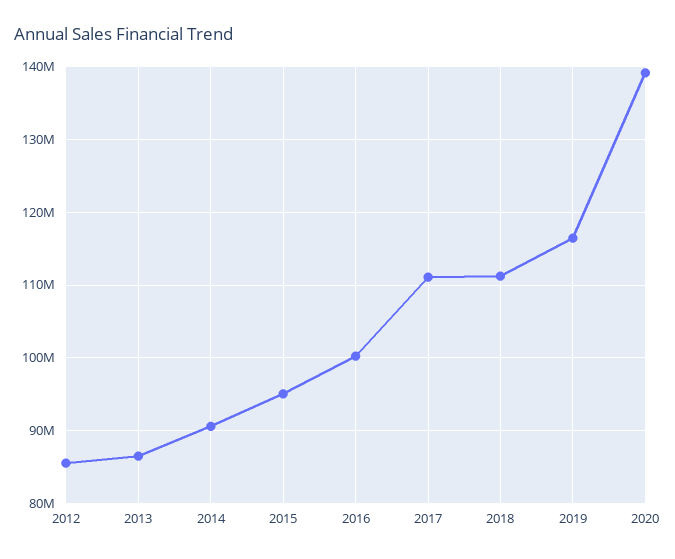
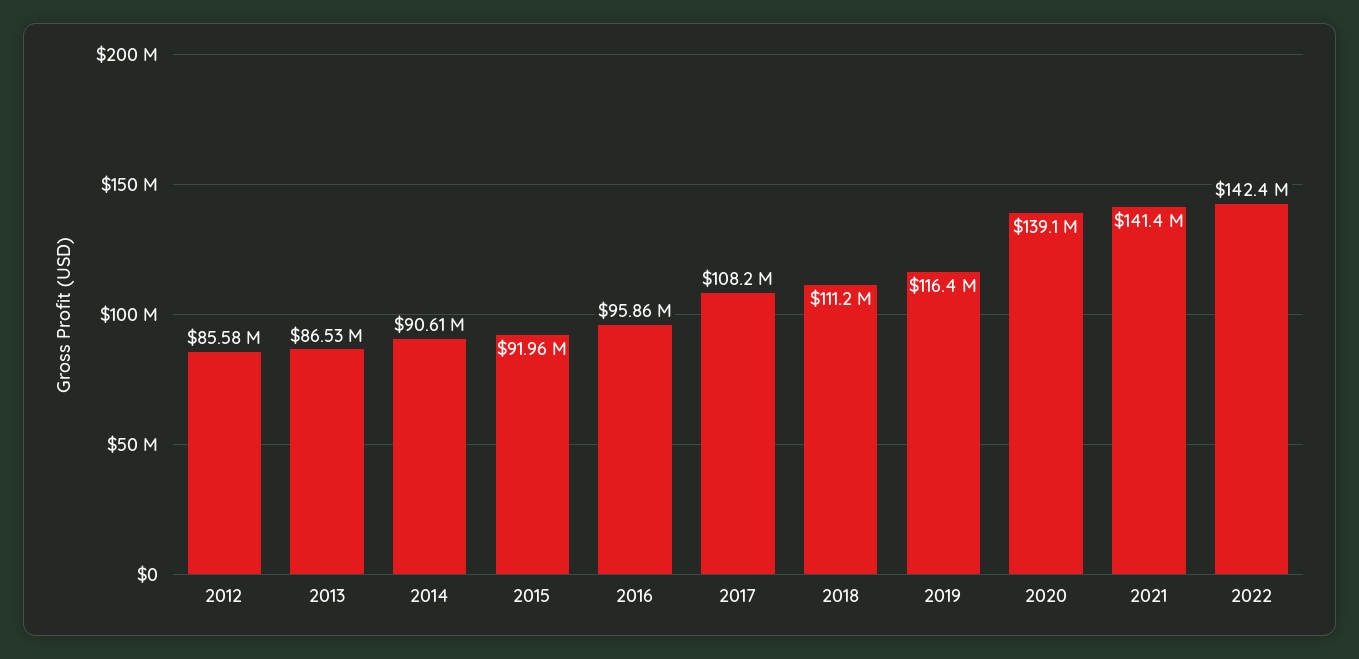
2015: 95000000 -> 91960000
2016: 100000000 -> 95860000
2017: 111000000 -> 108200000
2021: none -> 141400000
2022: none -> 142400000

